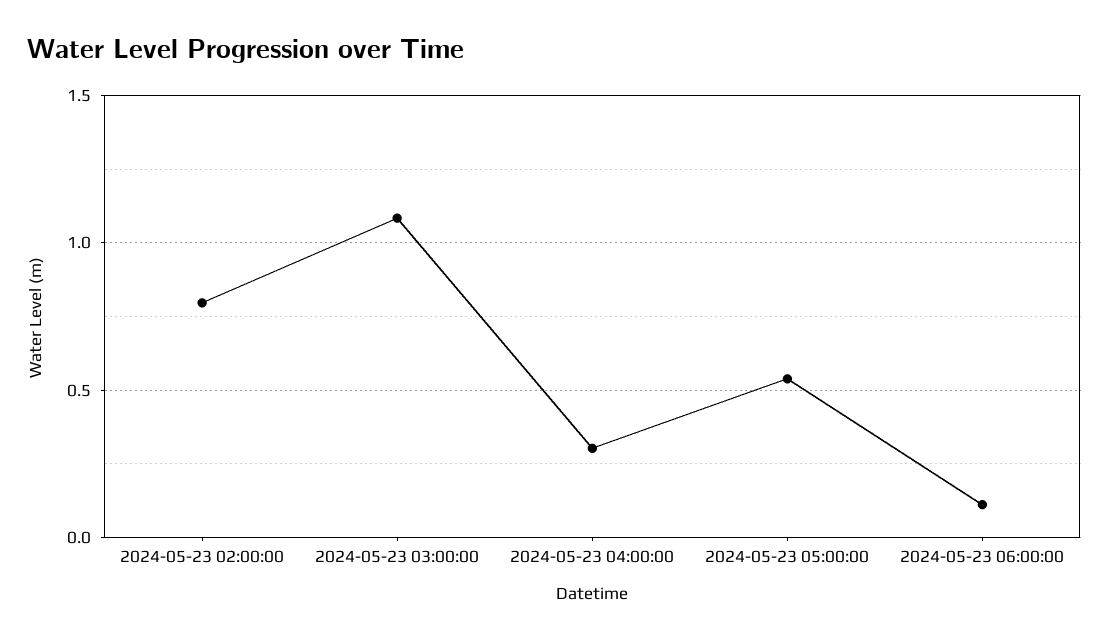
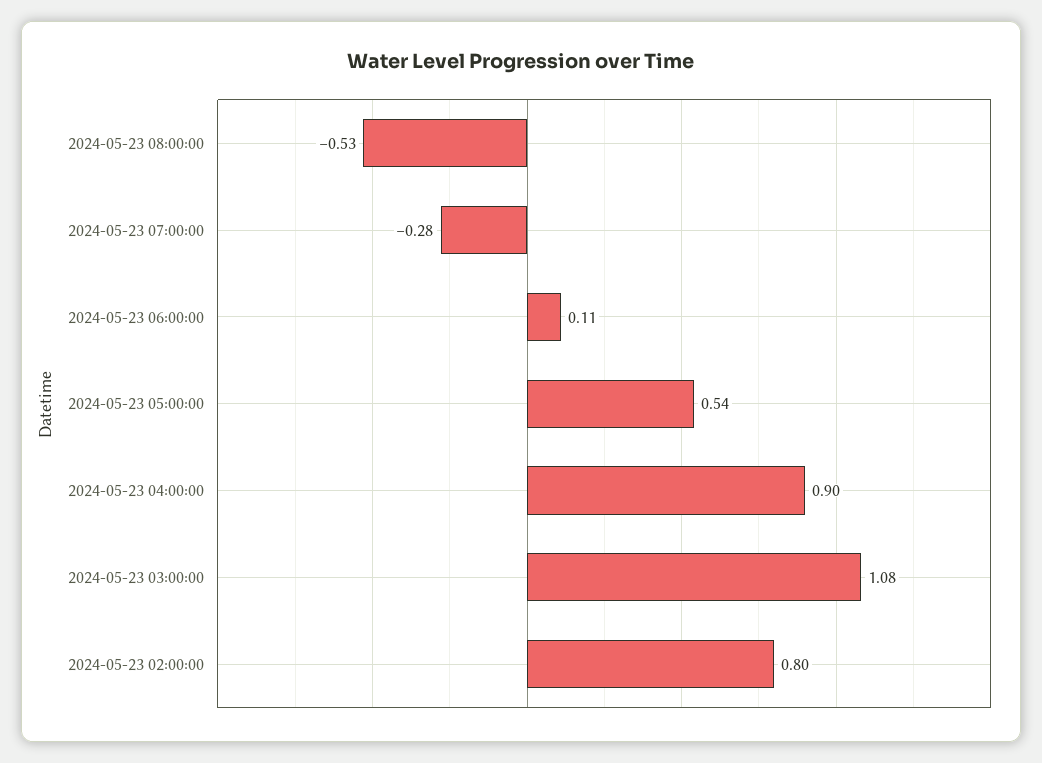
2024-05-23 04:00:00: 0.3 -> 0.9
2024-05-23 08:00:00: none -> -0.53
2024-05-23 07:00:00: none -> -0.28

